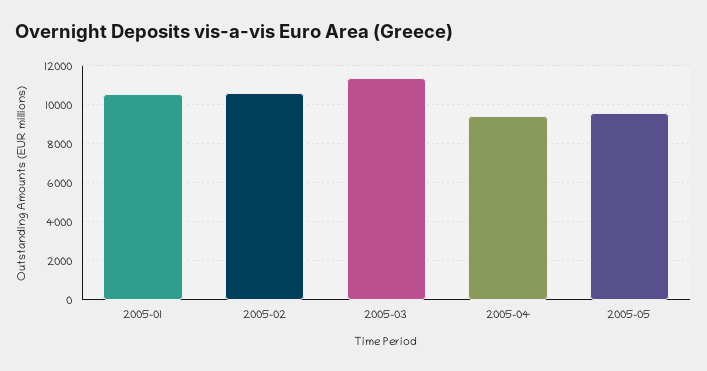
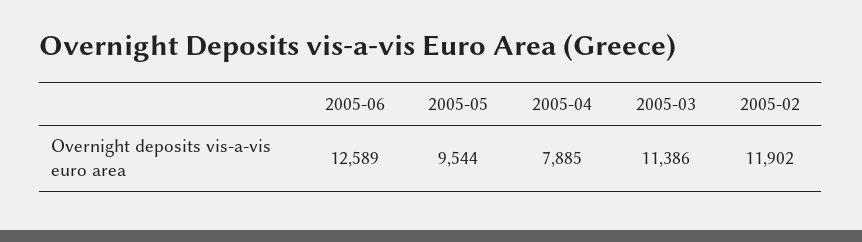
2005-01: 10500 -> none
2005-02: 10500 -> 11902
2005-04: 9500 -> 7885
2005-06: none -> 12589

